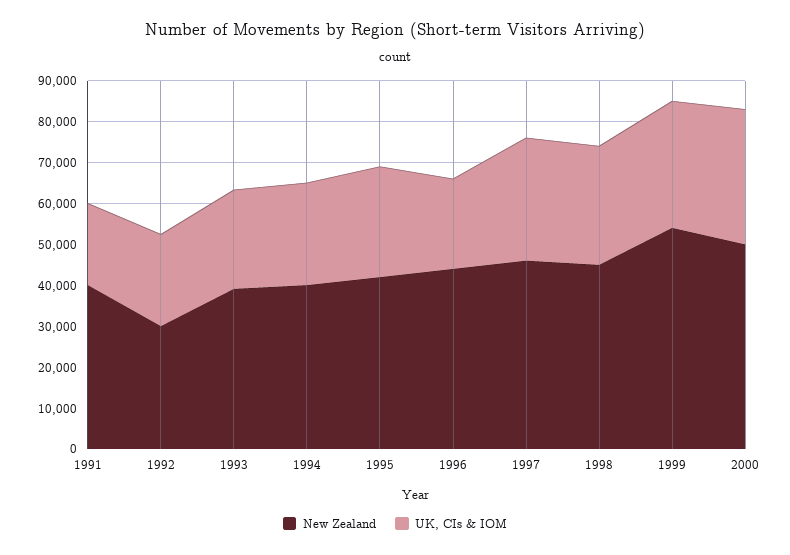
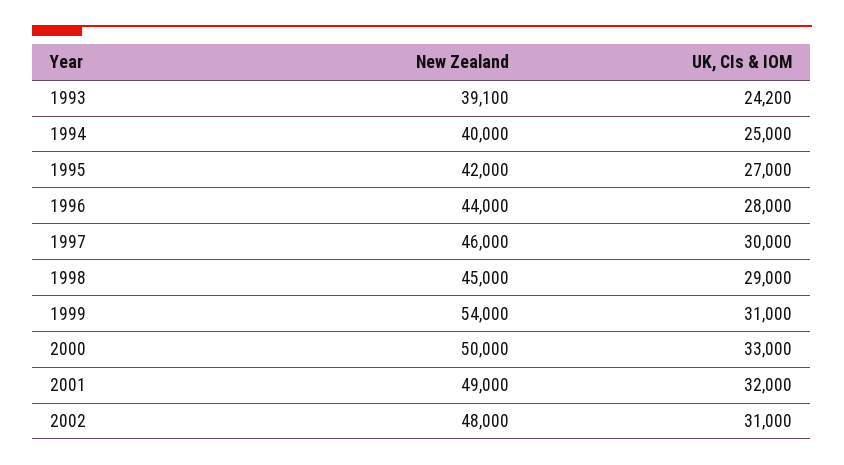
New Zealand, 1991: 40000 -> none
UK, CIs & IOM, 1991: 20000 -> none
New Zealand, 1992: 30000 -> none
UK, CIs & IOM, 1992: 22000 -> none
UK, CIs & IOM, 1996: 22000 -> 28000
New Zealand, 2001: none -> 49000
UK, CIs & IOM, 2001: none -> 32000
New Zealand, 2002: none -> 48000
UK, CIs & IOM, 2002: none -> 31000

